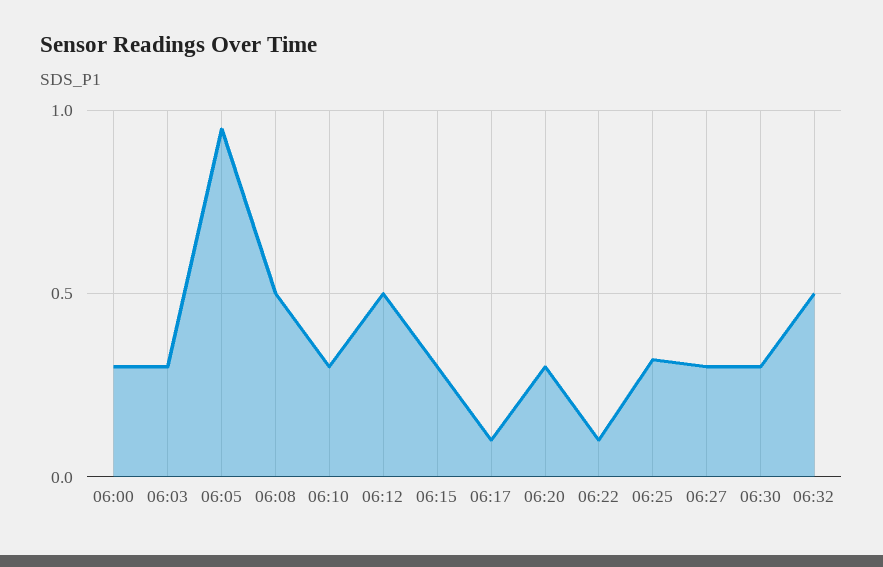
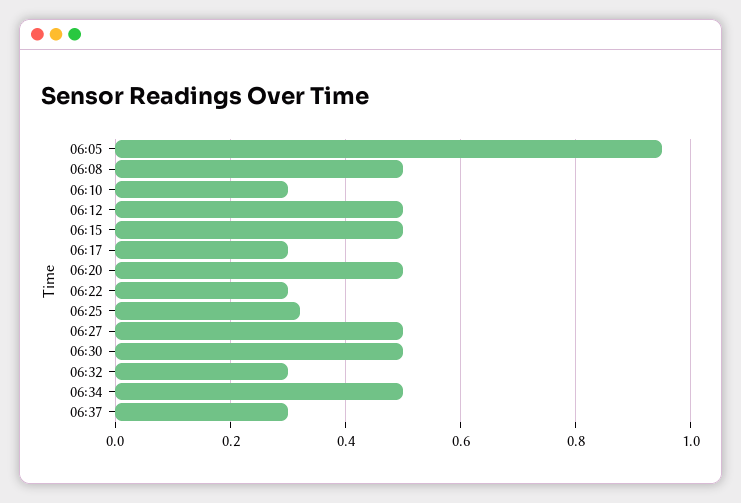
06:00: 0.3 -> none
06:03: 0.3 -> none
06:15: 0.3 -> 0.5
06:17: 0.1 -> 0.3
06:20: 0.3 -> 0.5
06:22: 0.1 -> 0.3
06:27: 0.3 -> 0.5
06:30: 0.3 -> 0.5
06:32: 0.5 -> 0.3
06:34: none -> 0.5
06:37: none -> 0.3

